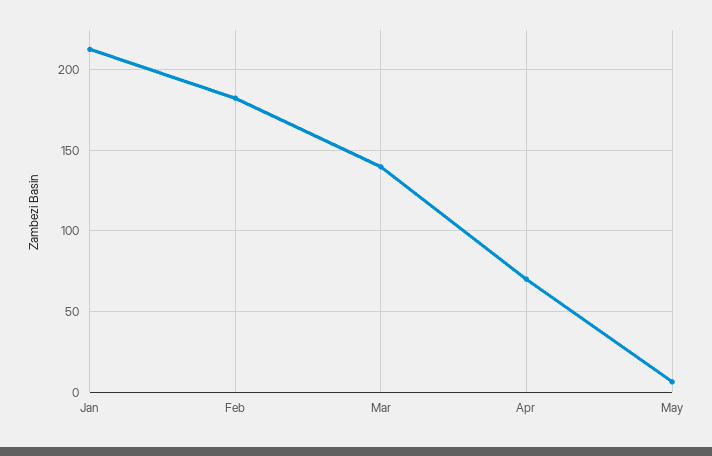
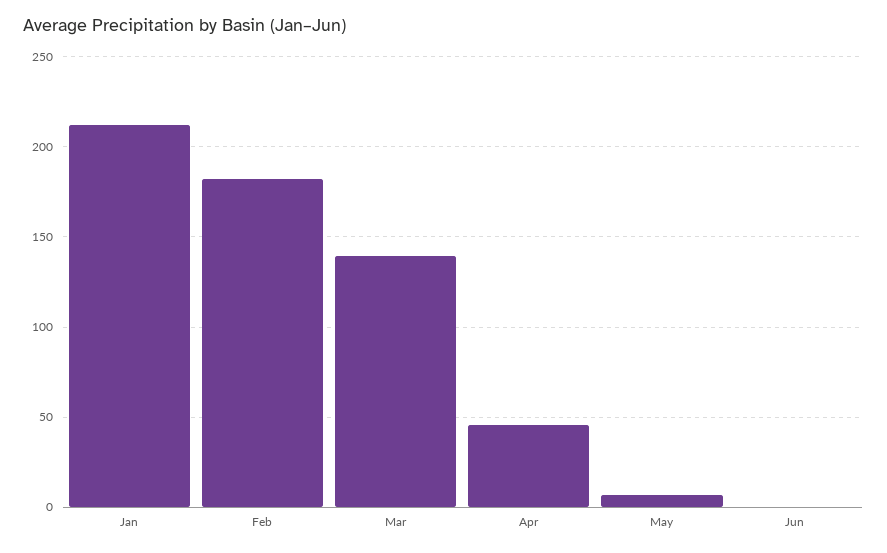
Apr: 70 -> 45
Jun: none -> 0

